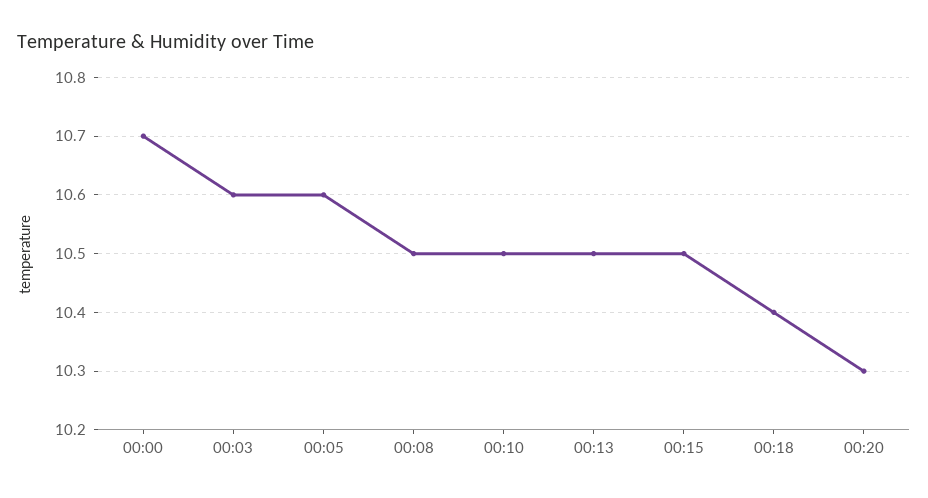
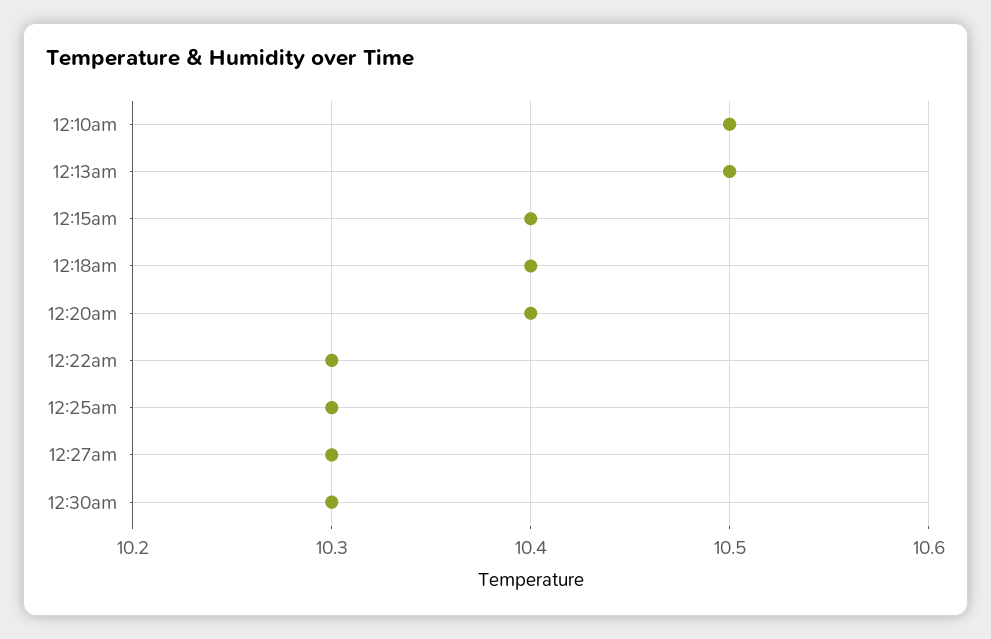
00:00: 10.7 -> none
00:03: 10.6 -> none
00:05: 10.6 -> none
00:08: 10.5 -> none
00:15: 10.5 -> 10.4
00:20: 10.3 -> 10.4
12:22am: none -> 10.3
12:25am: none -> 10.3
12:27am: none -> 10.3
12:30am: none -> 10.3

